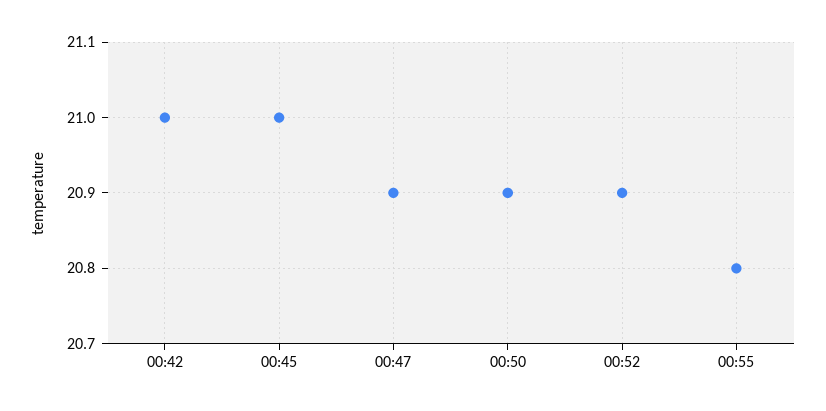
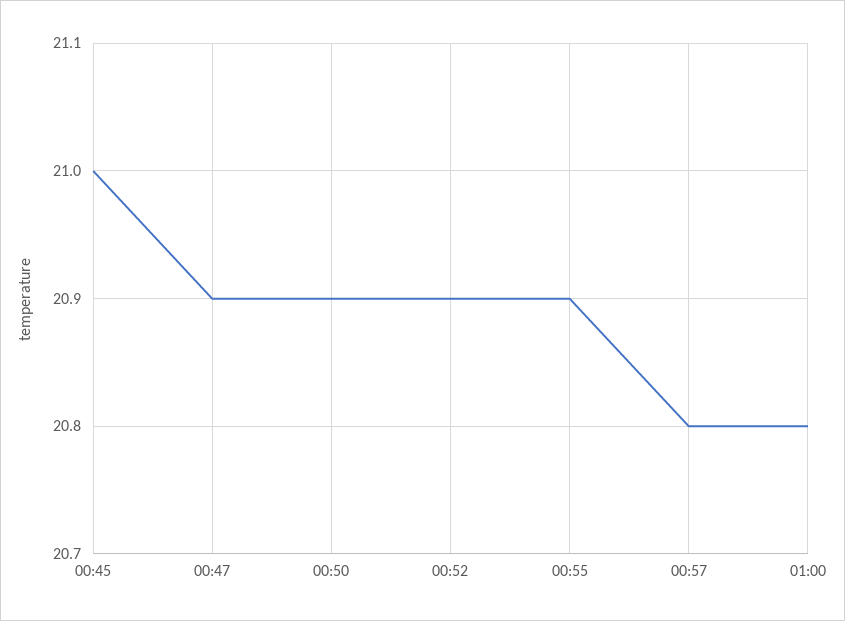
00:42: 21 -> none
00:55: 20.8 -> 20.9
00:57: none -> 20.8
01:00: none -> 20.8

